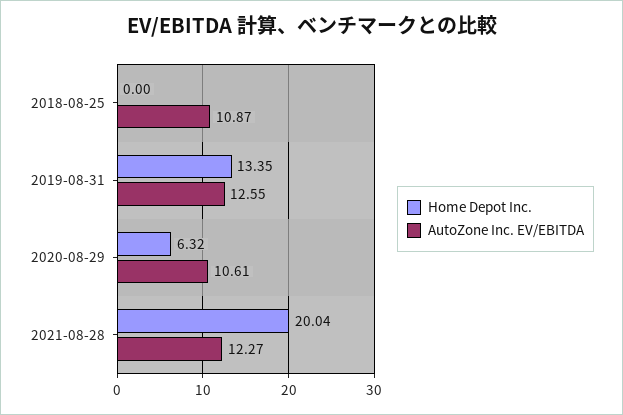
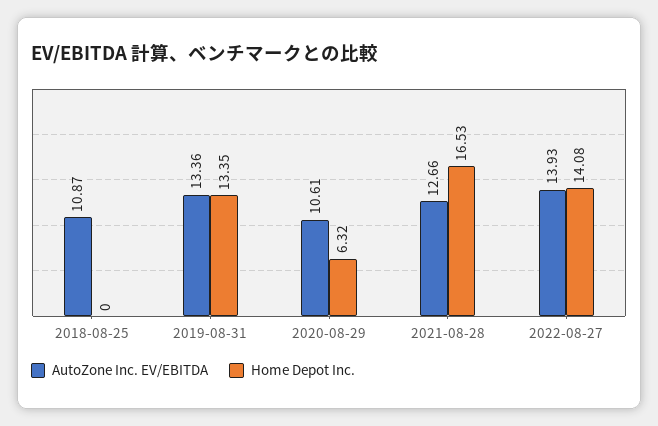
AutoZone Inc. EV/EBITDA, 2019-08-31: 12.55 -> 13.36
Home Depot Inc., 2021-08-28: 20.04 -> 16.53
AutoZone Inc. EV/EBITDA, 2021-08-28: 12.27 -> 12.66
AutoZone Inc. EV/EBITDA, 2022-08-27: none -> 13.93
Home Depot Inc., 2022-08-27: none -> 14.08

